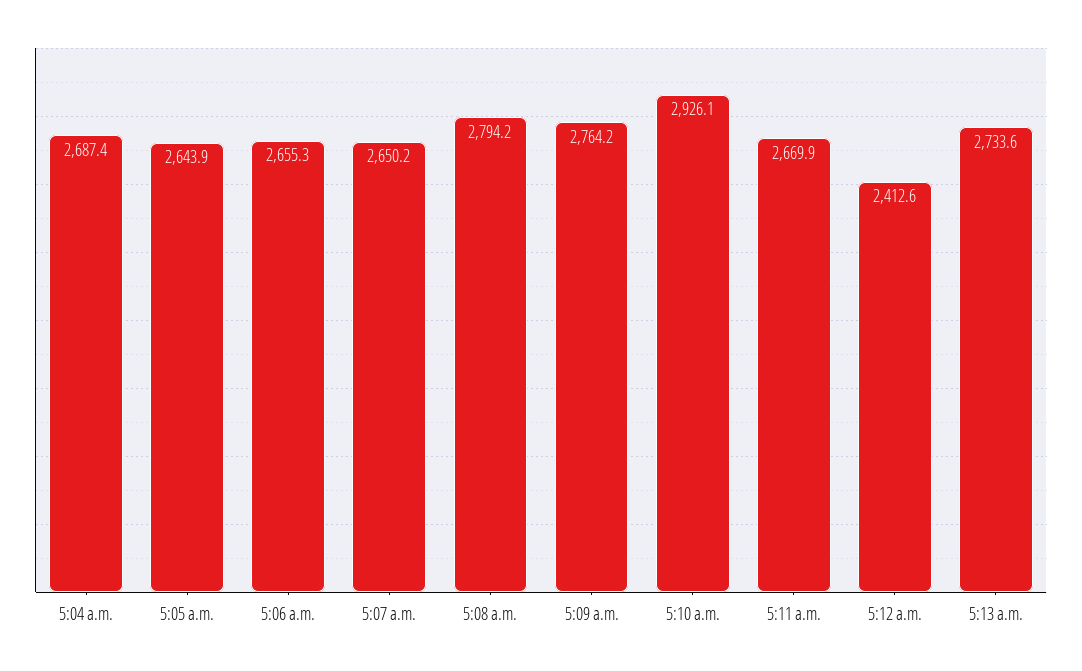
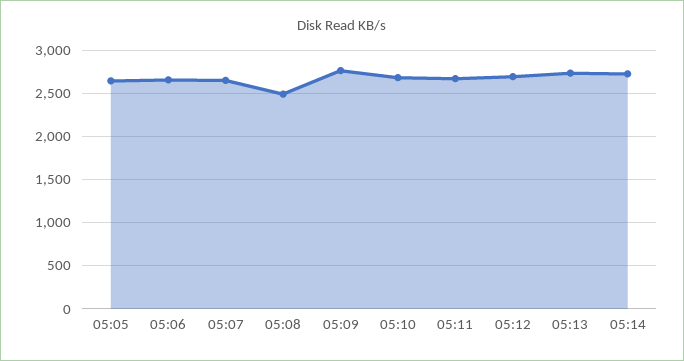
5:04 a.m.: 2687.4 -> none
5:08 a.m.: 2794.2 -> 2500
5:10 a.m.: 2926.1 -> 2700
5:12 a.m.: 2412.6 -> 2700
05:14: none -> 2700

